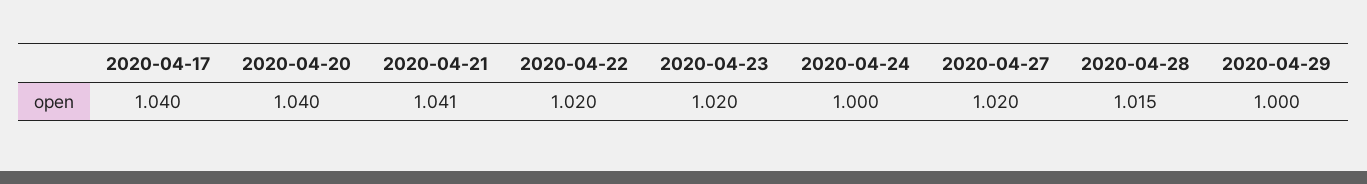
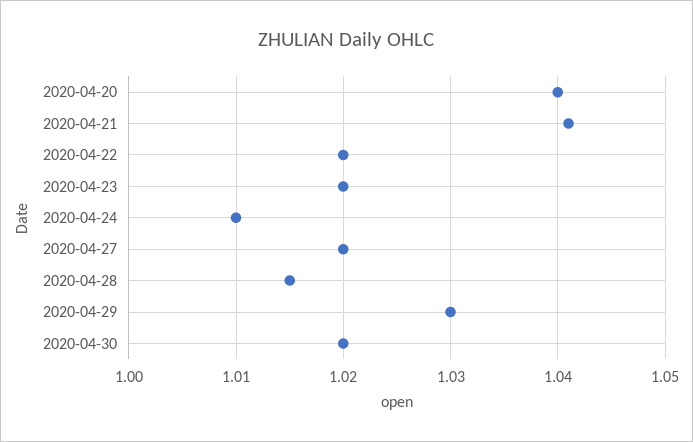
2020-04-17: 1.04 -> none
2020-04-24: 1 -> 1.01
2020-04-29: 1 -> 1.03
2020-04-30: none -> 1.02

